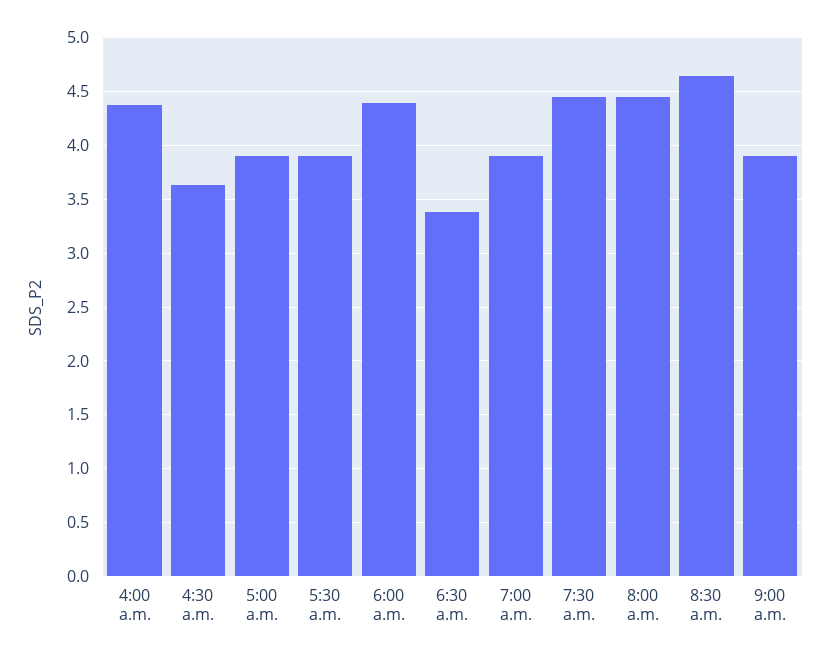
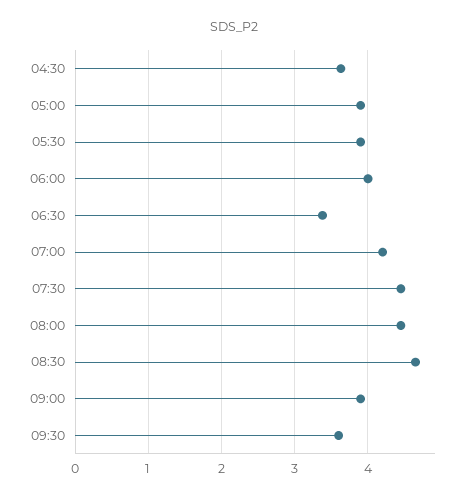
4:00 a.m.: 4.4 -> none
6:00 a.m.: 4.4 -> 4
7:00 a.m.: 3.9 -> 4.2
09:30: none -> 3.6

